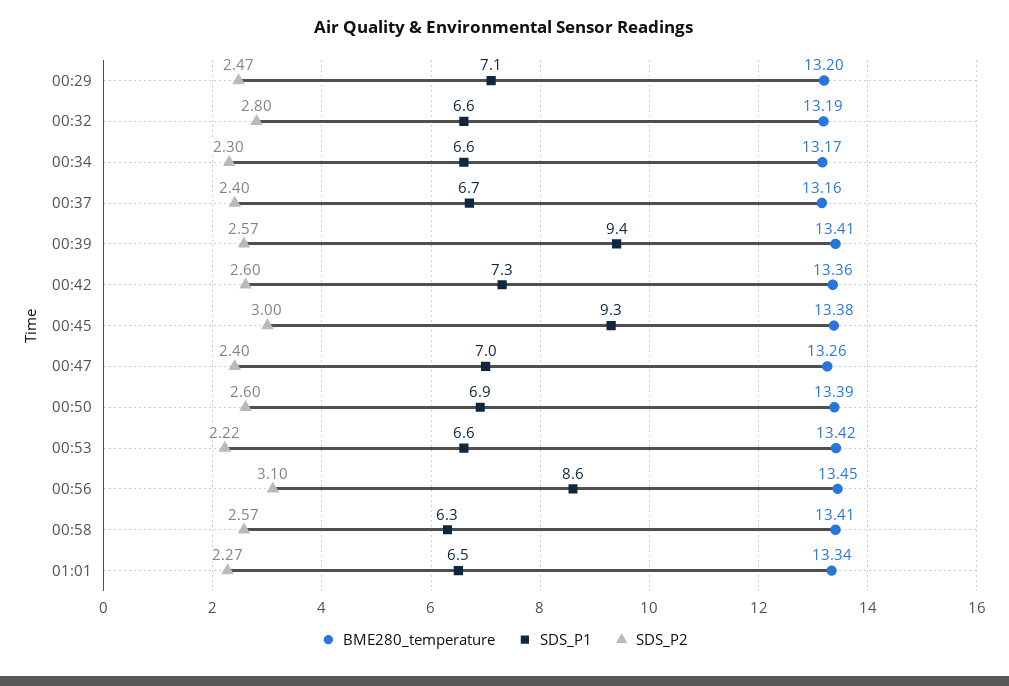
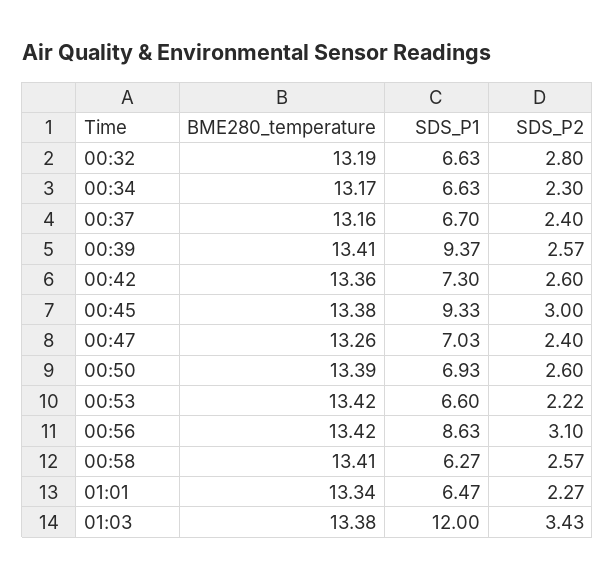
BME280_temperature, 00:29: 13.2 -> none
SDS_P1, 00:29: 7.1 -> none
SDS_P2, 00:29: 2.47 -> none
BME280_temperature, 00:56: 13.45 -> 13.42
BME280_temperature, 01:03: none -> 13.38
SDS_P1, 01:03: none -> 12
SDS_P2, 01:03: none -> 3.43

